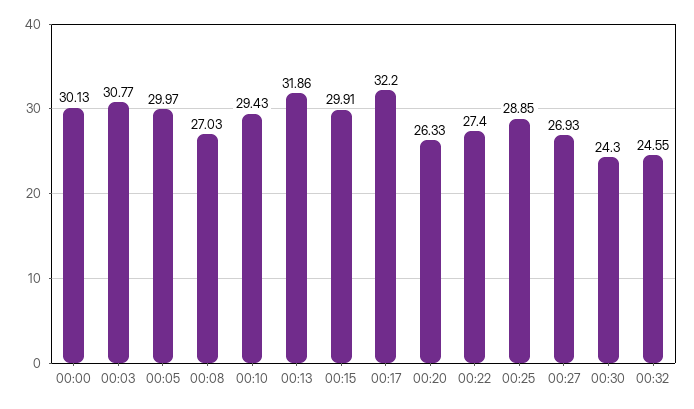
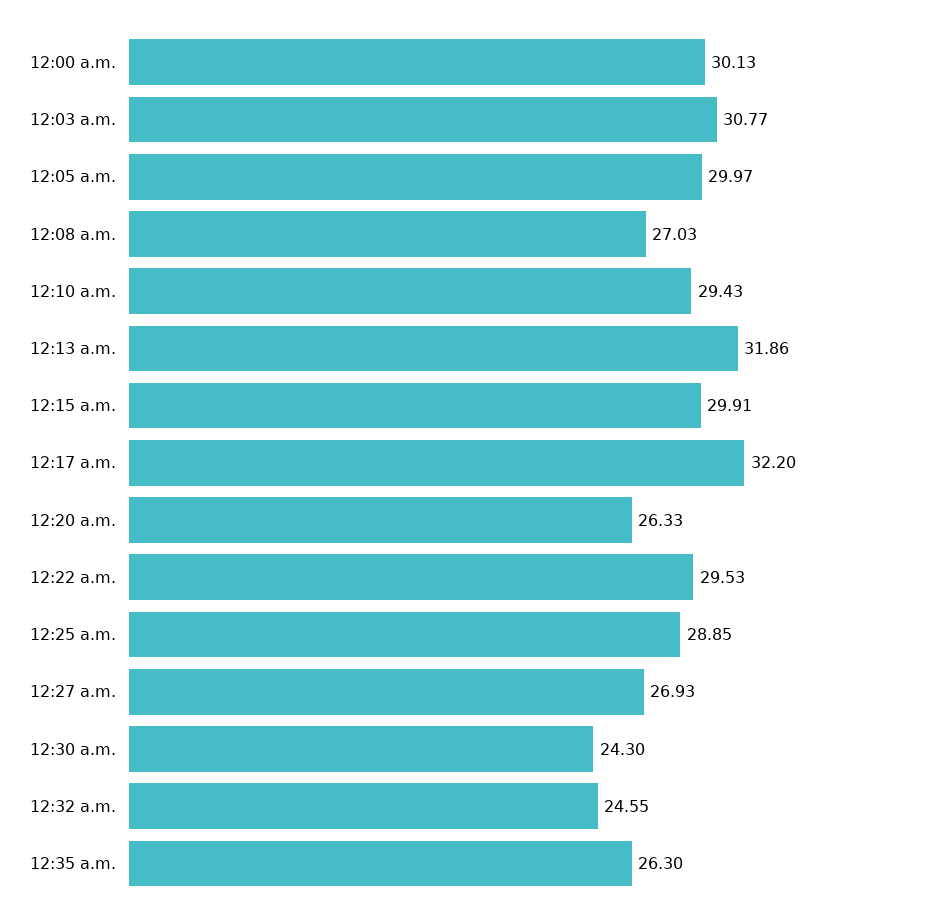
00:22: 27.4 -> 29.53
12:35 a.m.: none -> 26.3

